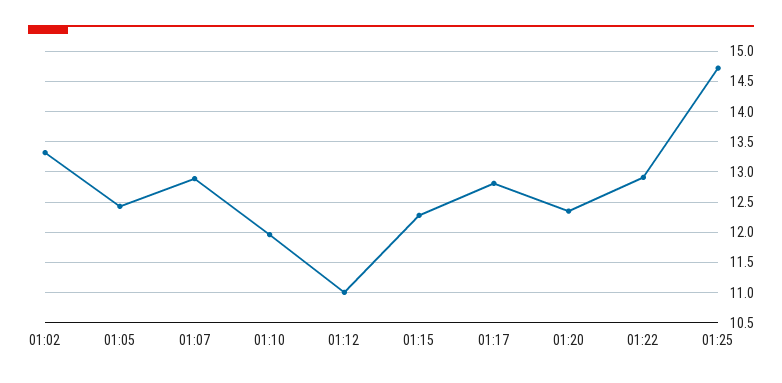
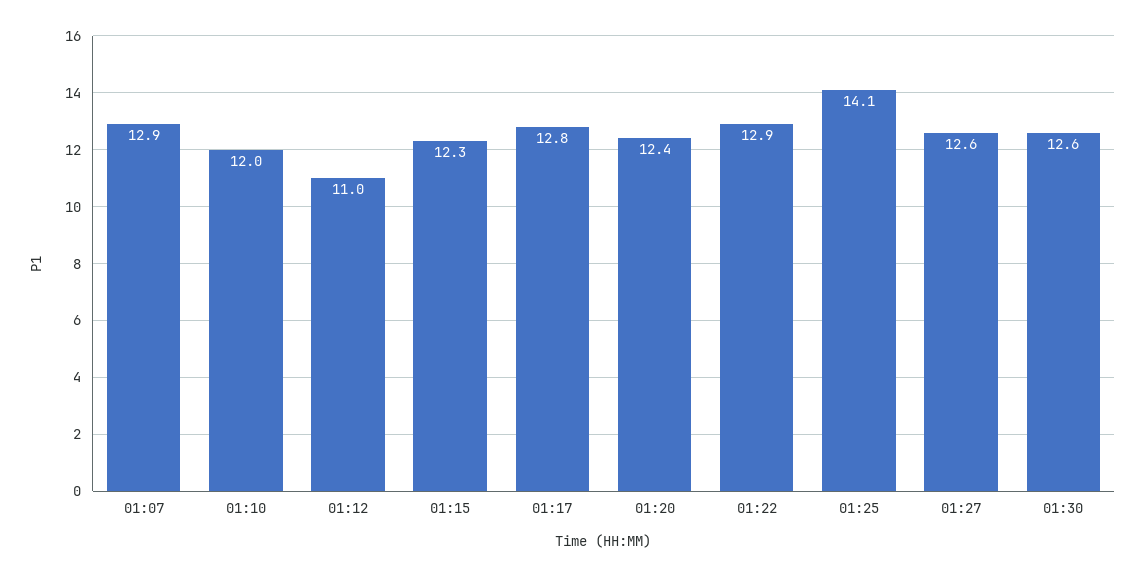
01:02: 13.3 -> none
01:05: 12.4 -> none
01:25: 14.7 -> 14.1
01:27: none -> 12.6
01:30: none -> 12.6

